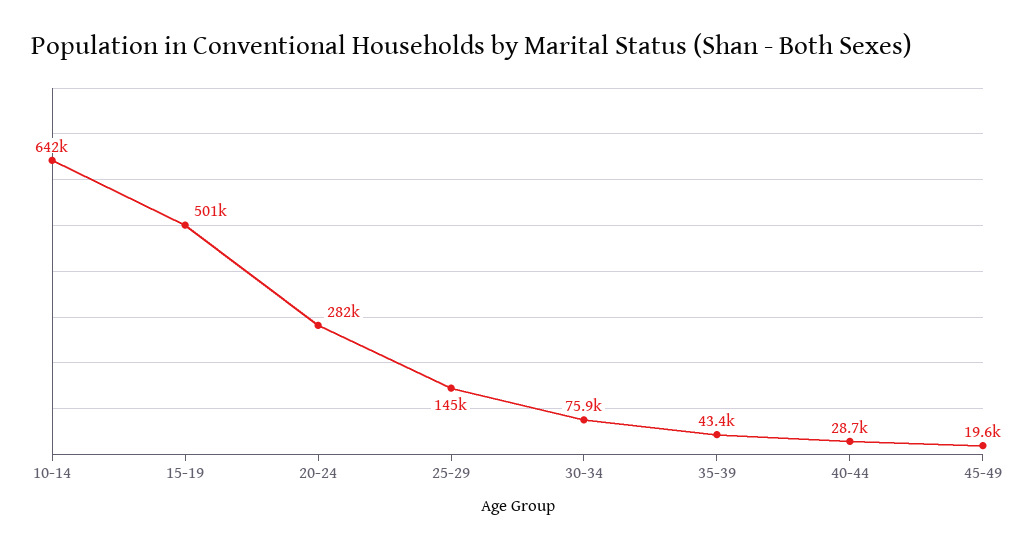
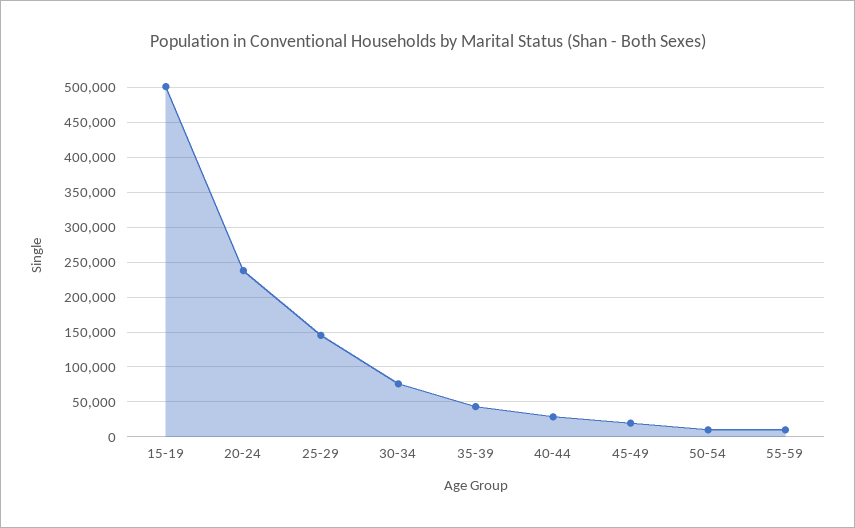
10-14: 642000 -> none
20-24: 282000 -> 240000
50-54: none -> 10000
55-59: none -> 10000

